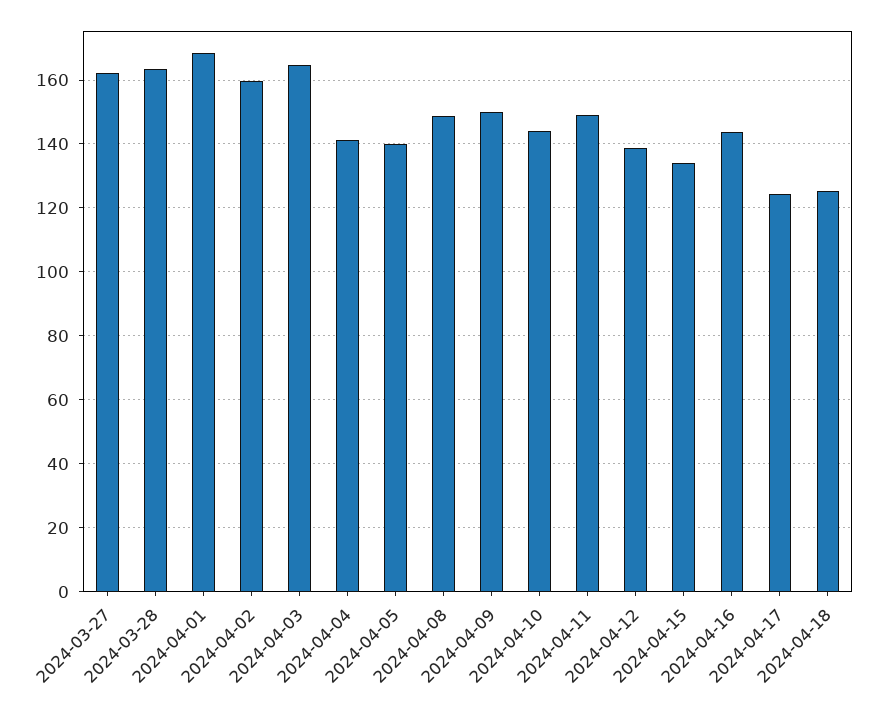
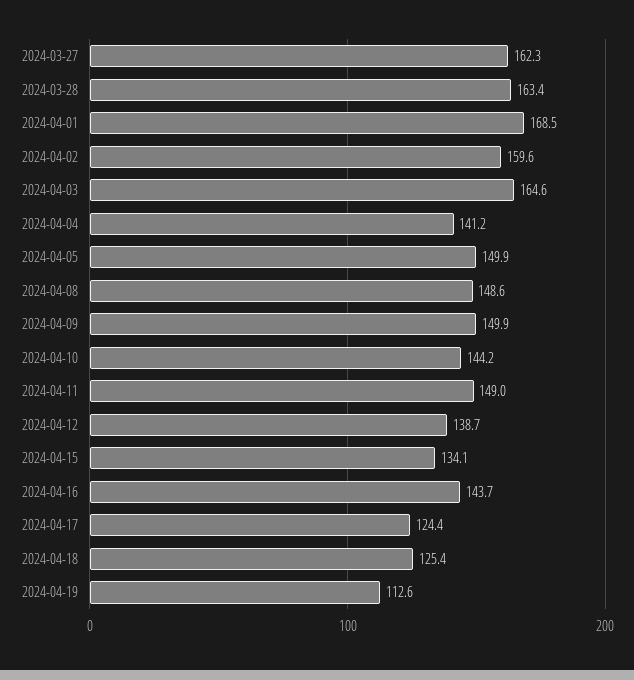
2024-04-05: 140 -> 149.9
2024-04-19: none -> 112.6

